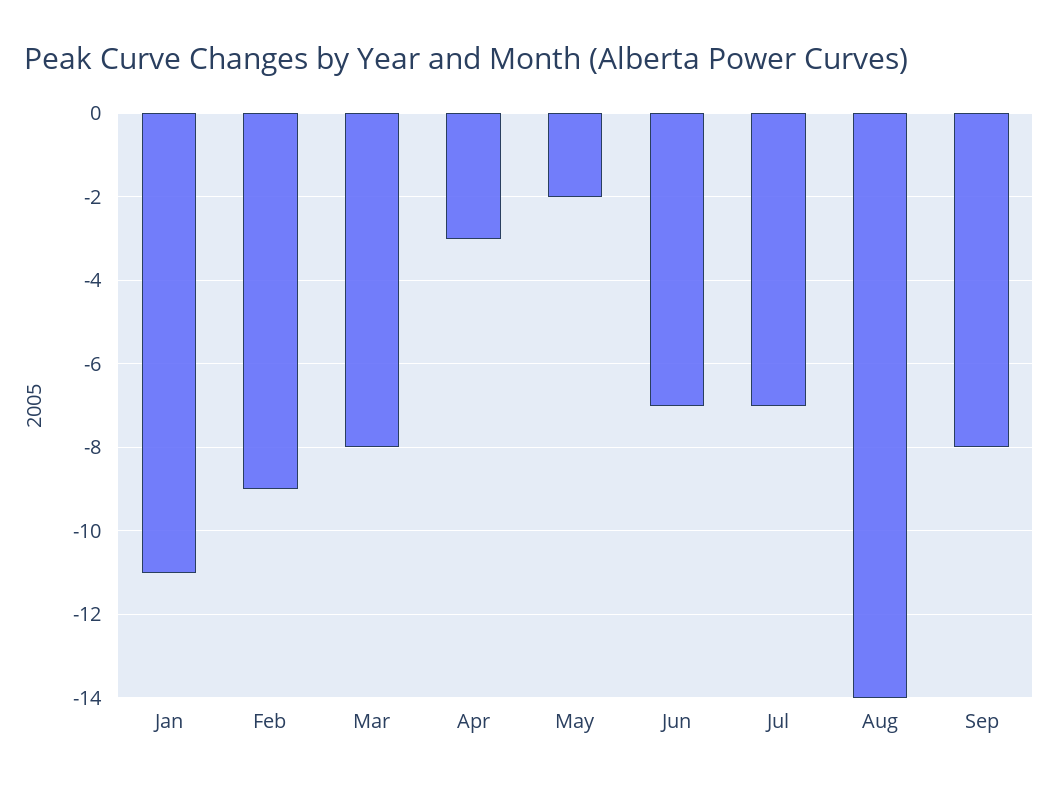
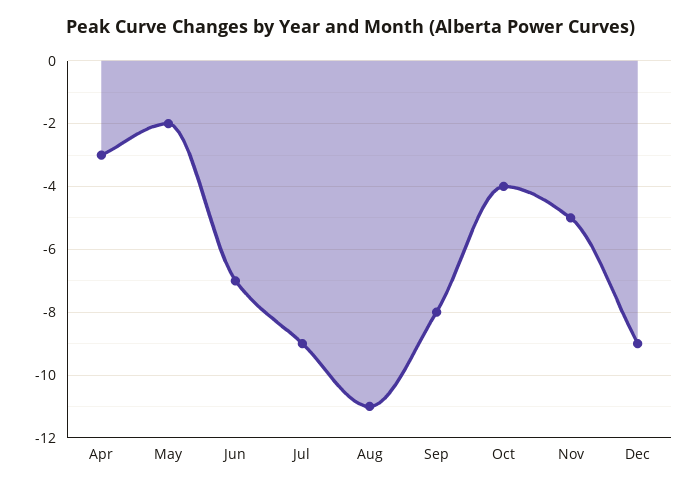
Jan: -11 -> none
Feb: -9 -> none
Mar: -8 -> none
Jul: -7 -> -9
Aug: -14 -> -11
Oct: none -> -4
Nov: none -> -5
Dec: none -> -9

